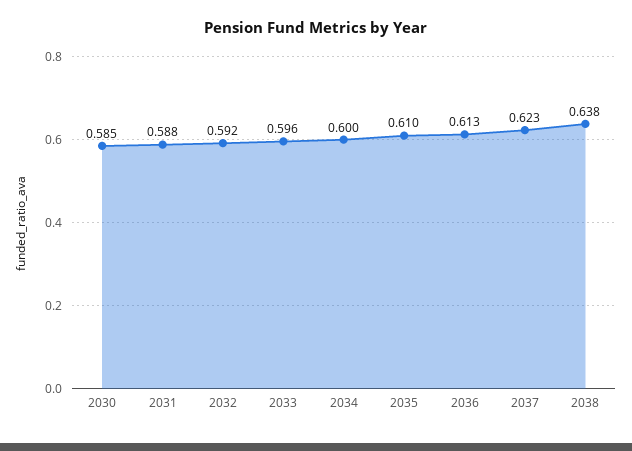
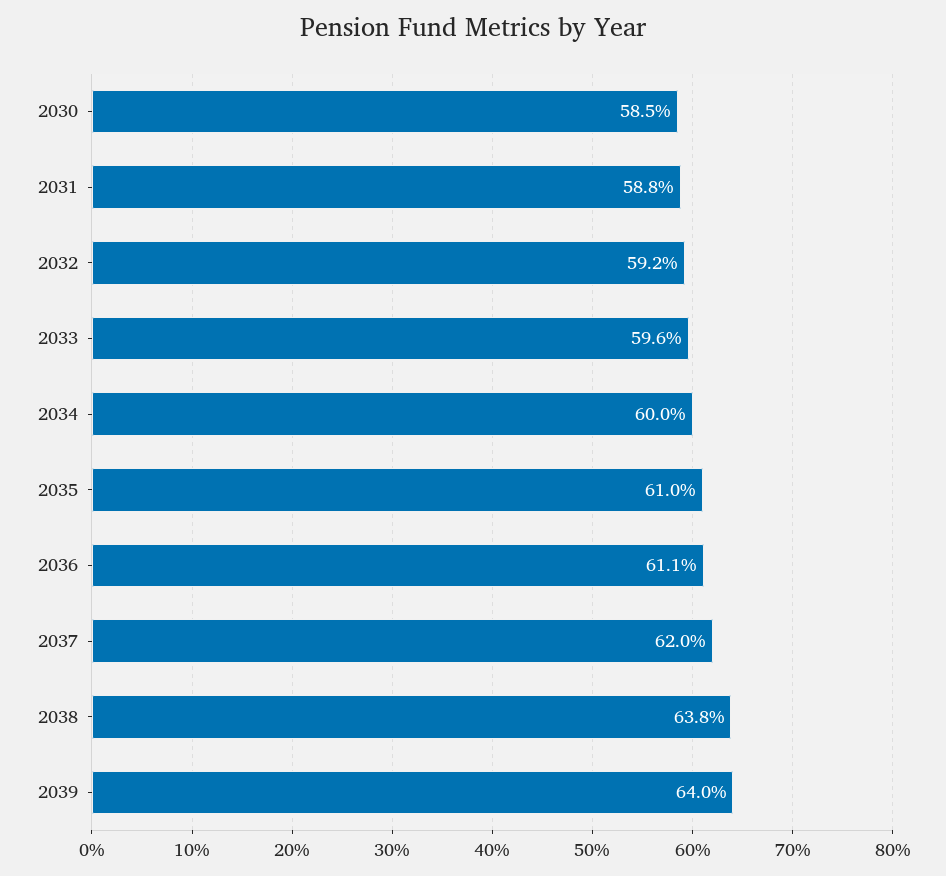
2036: 0.613 -> 0.611
2037: 0.623 -> 0.62
2039: none -> 0.64

